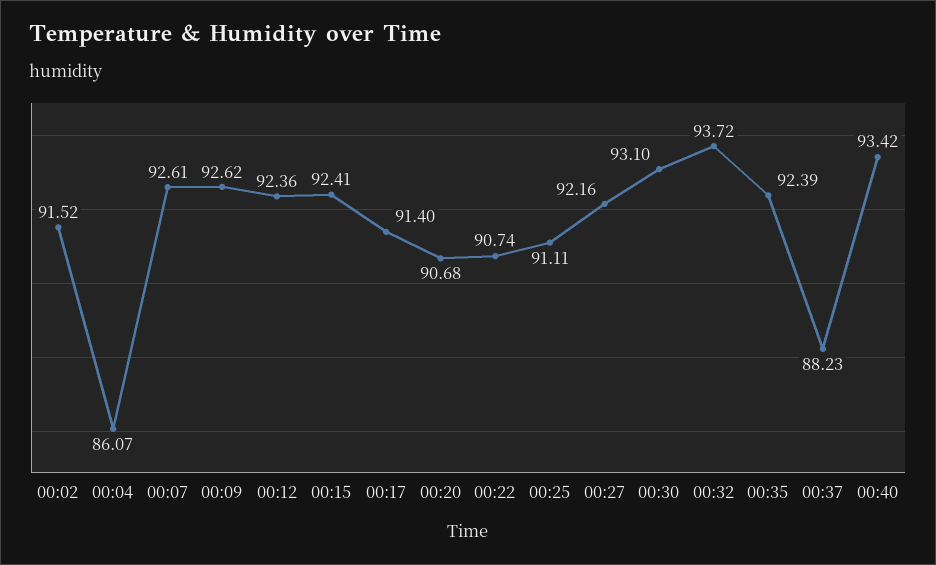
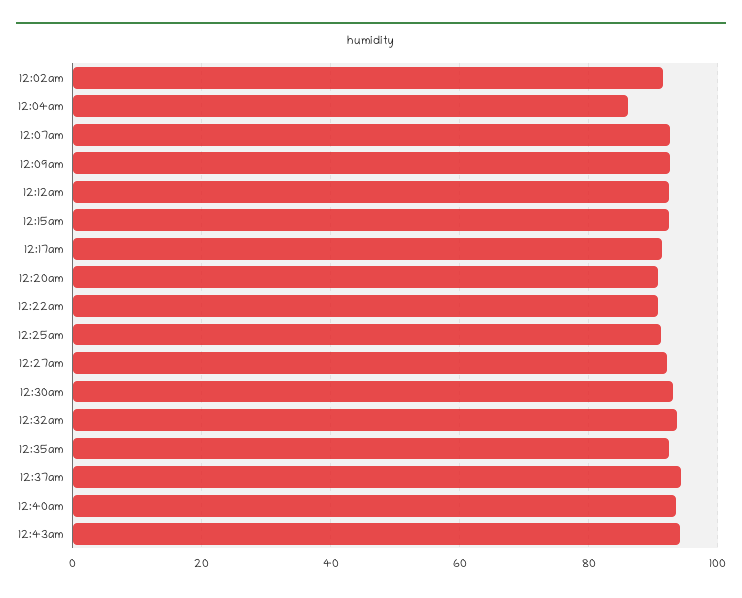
00:37: 88.23 -> 94
12:43am: none -> 94

